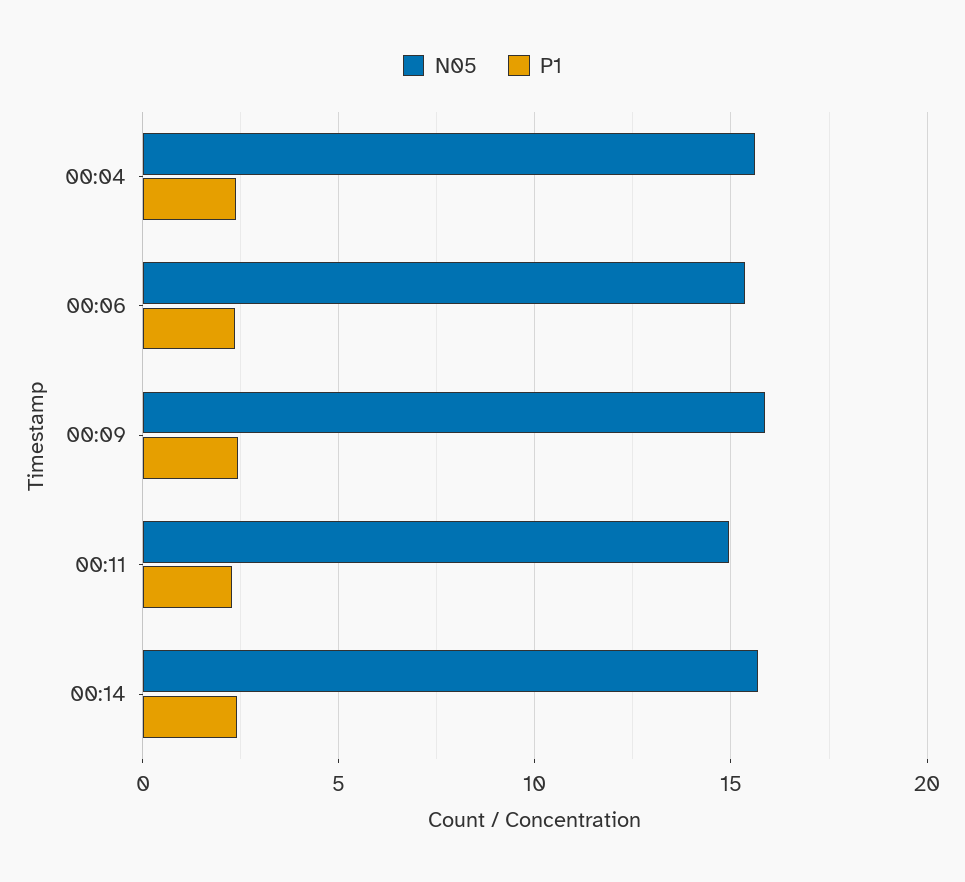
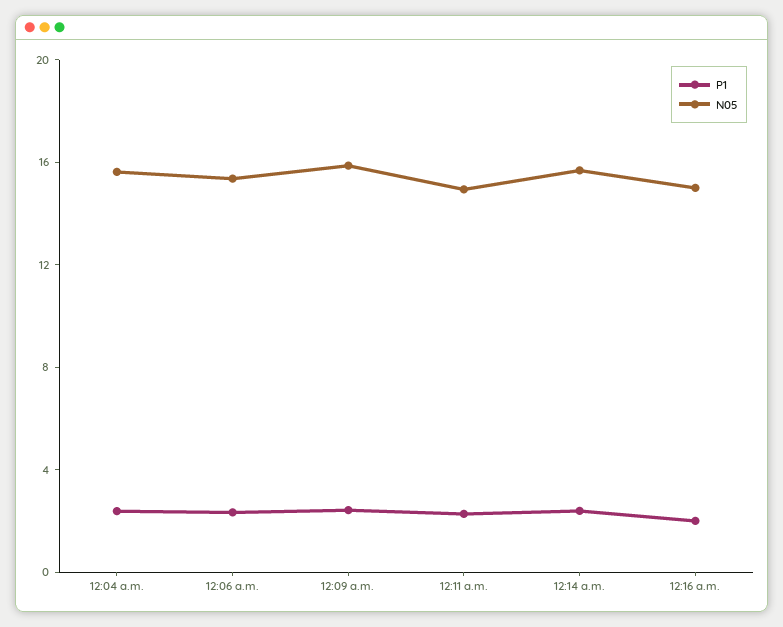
P1, 12:16 a.m.: none -> 2
N05, 12:16 a.m.: none -> 15

